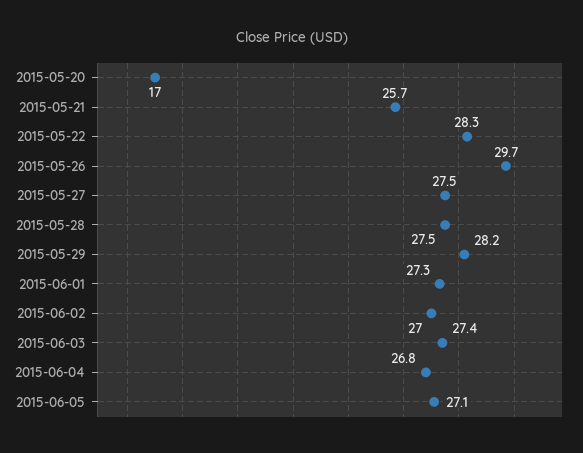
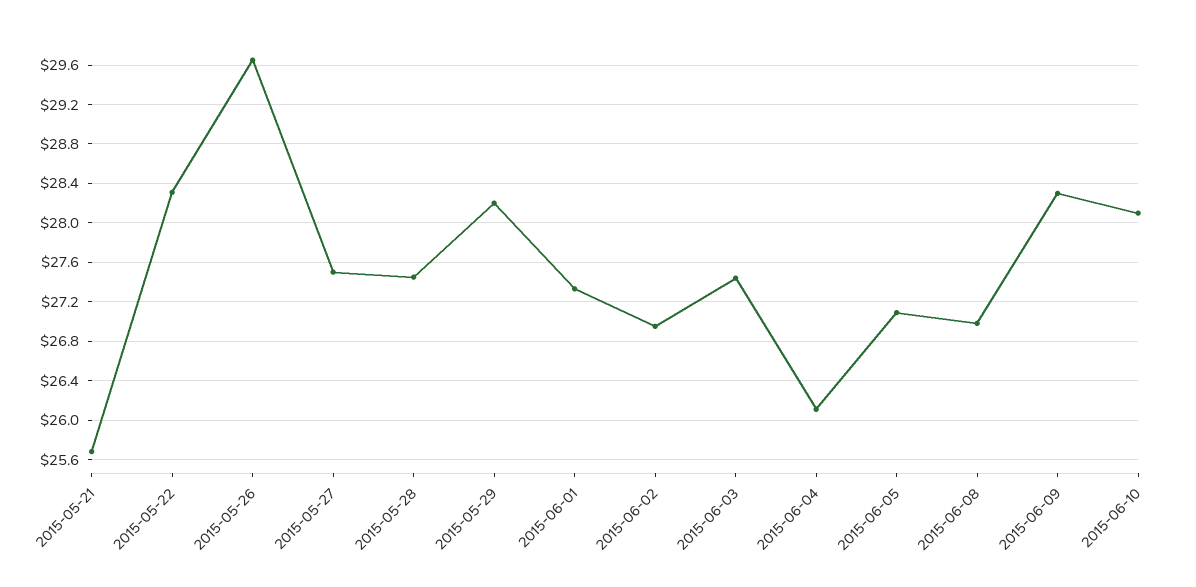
2015-05-20: 17 -> none
2015-06-04: 26.8 -> 26.1
2015-06-08: none -> 27
2015-06-09: none -> 28.3
2015-06-10: none -> 28.1

